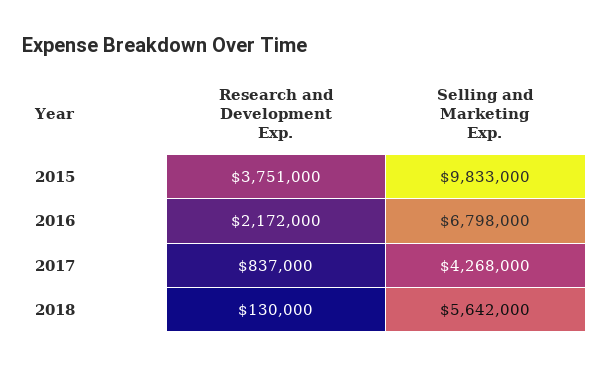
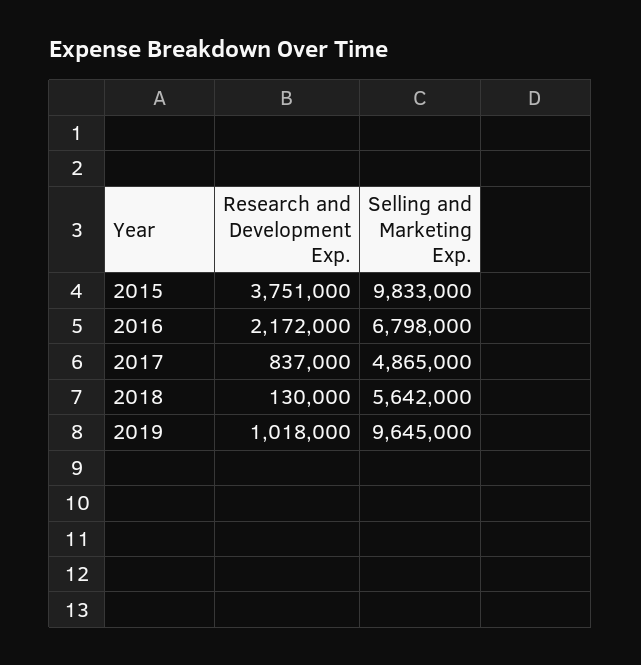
Selling and Marketing Exp., 2017: 4268000 -> 4865000
Research and Development Exp., 2019: none -> 1018000
Selling and Marketing Exp., 2019: none -> 9645000

